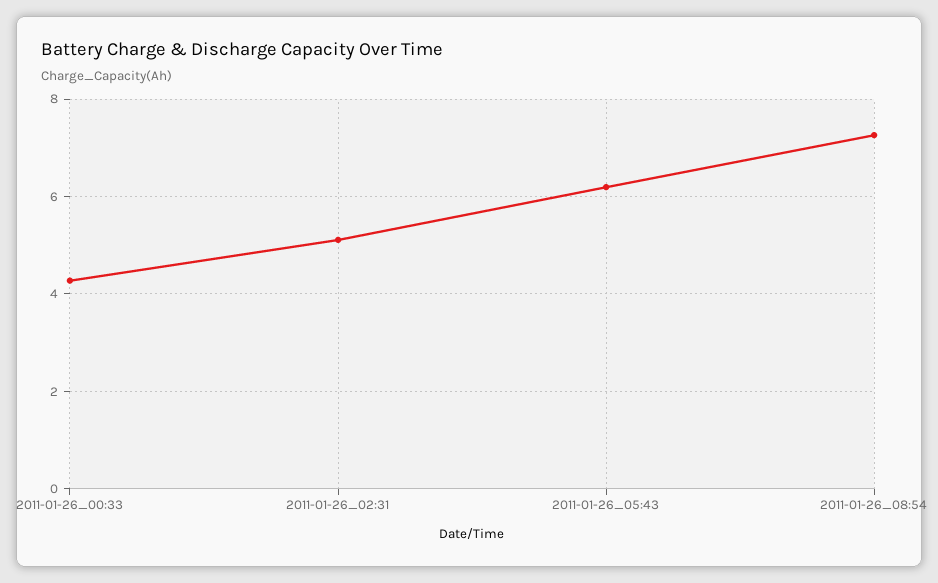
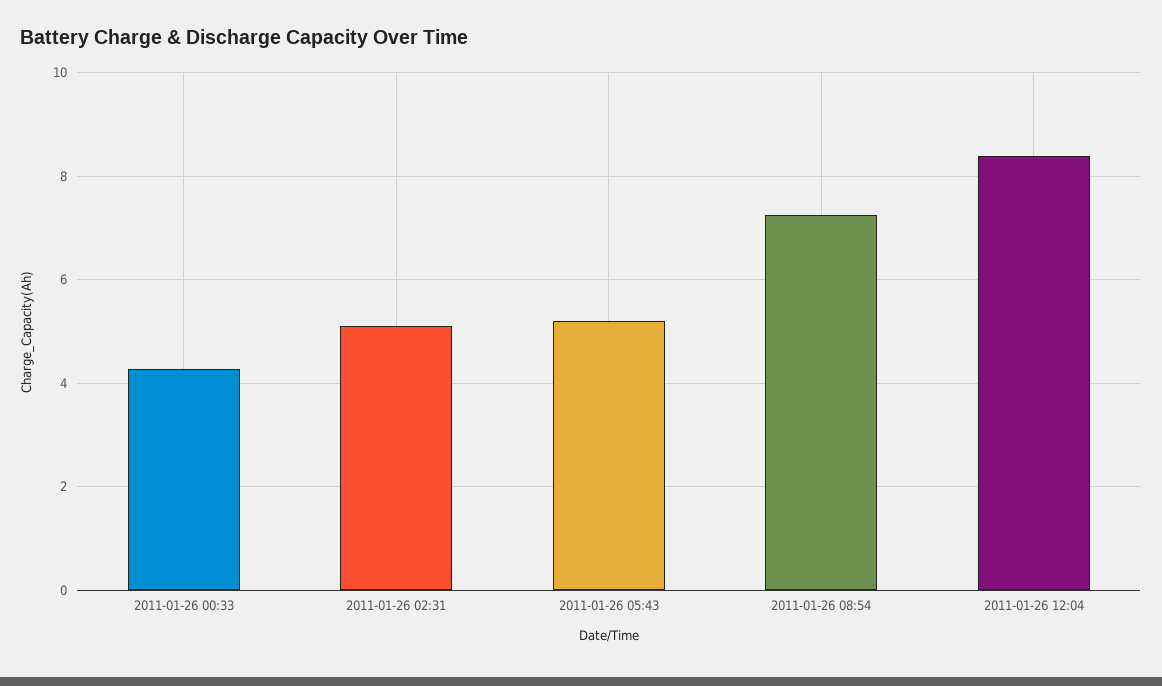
2011-01-26_05:43: 6.2 -> 5.2
2011-01-26 12:04: none -> 8.4

